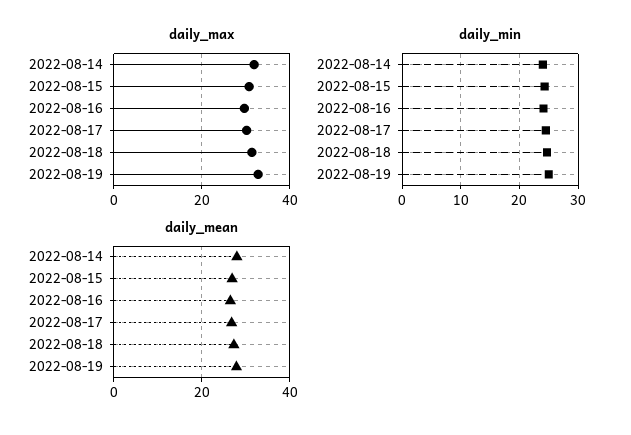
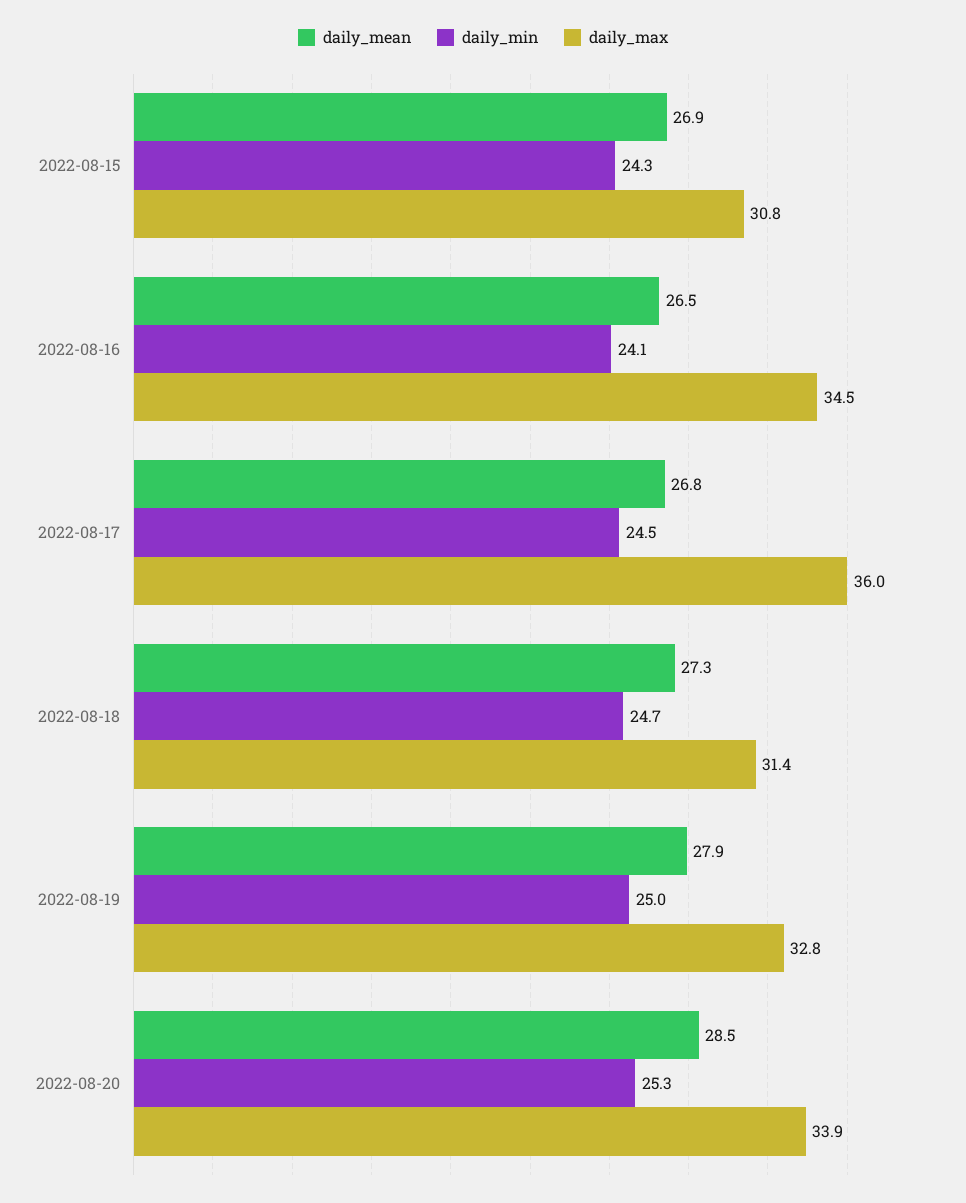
daily_max, 2022-08-14: 32 -> none
daily_max, 2022-08-16: 30 -> 34.5
daily_max, 2022-08-17: 30 -> 36
daily_min, 2022-08-14: 24 -> none
daily_mean, 2022-08-14: 28 -> none
daily_mean, 2022-08-20: none -> 28.5
daily_min, 2022-08-20: none -> 25.3
daily_max, 2022-08-20: none -> 33.9

